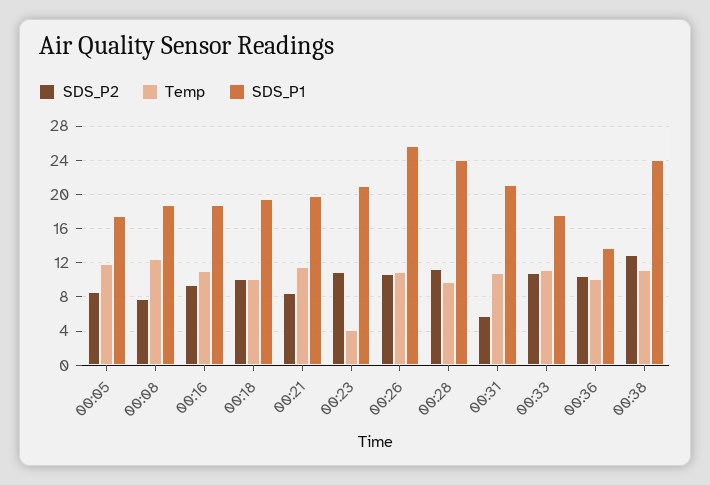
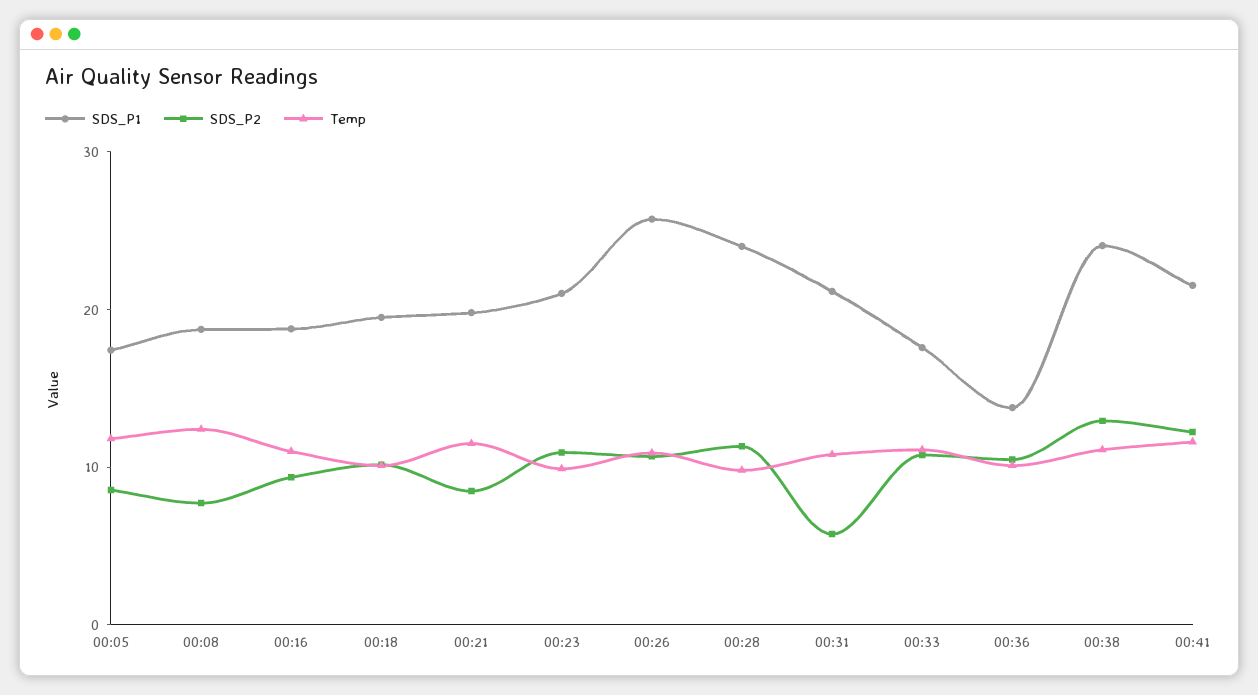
Temp, 00:23: 4 -> 10
SDS_P1, 00:41: none -> 22
SDS_P2, 00:41: none -> 12
Temp, 00:41: none -> 12

